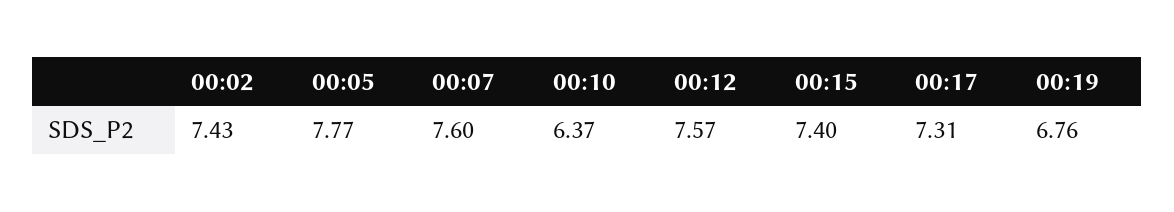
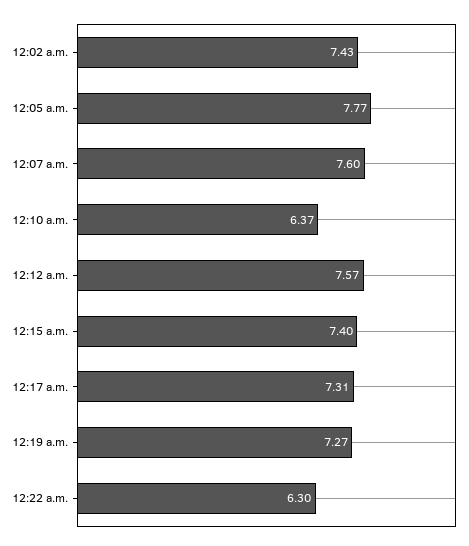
00:19: 6.76 -> 7.27
12:22 a.m.: none -> 6.3

